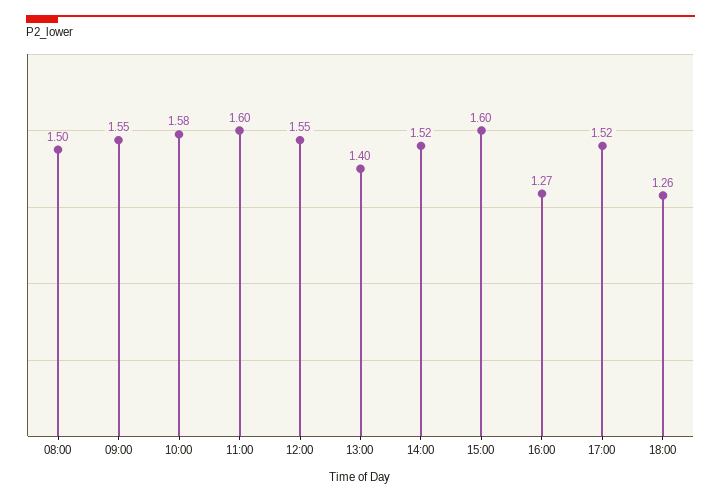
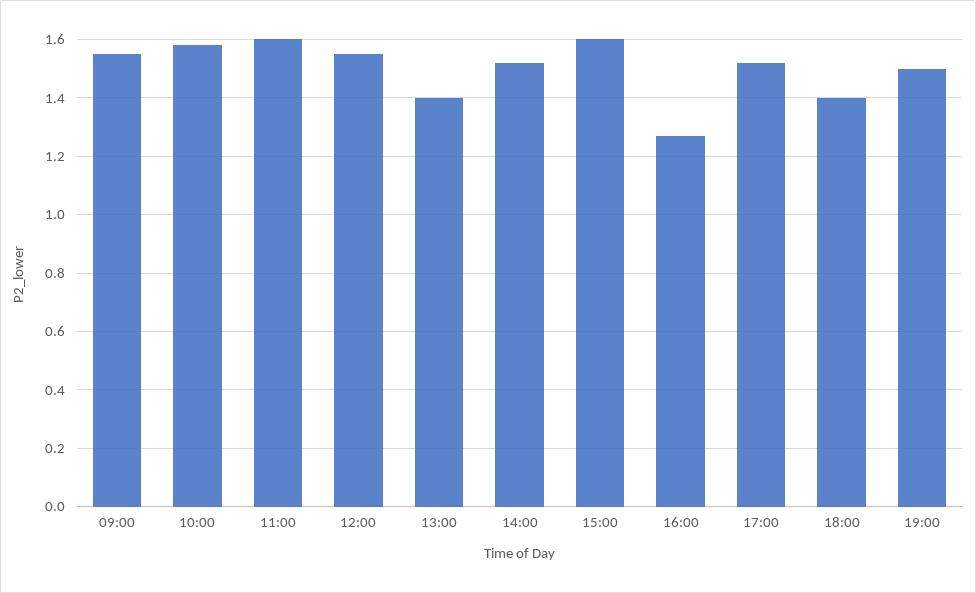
08:00: 1.5 -> none
18:00: 1.26 -> 1.4
19:00: none -> 1.5

